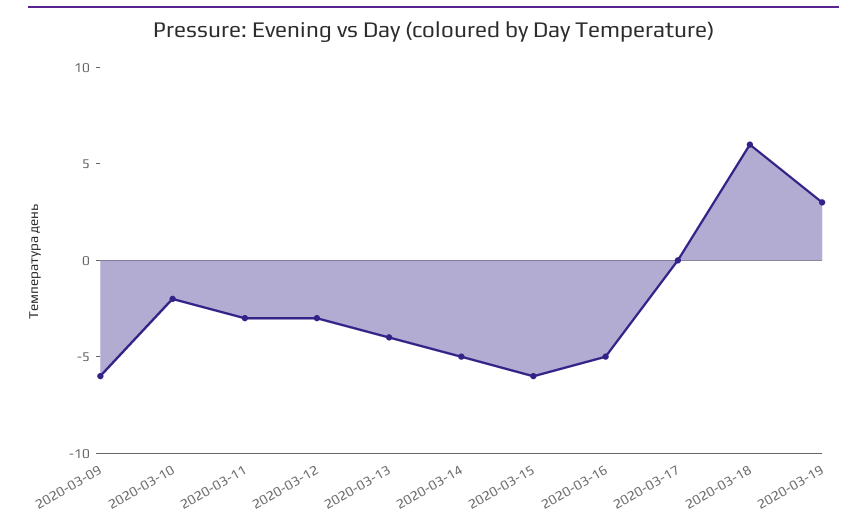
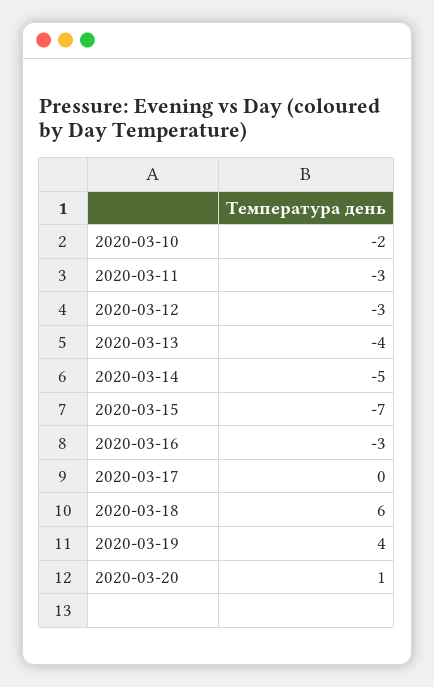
2020-03-09: -6 -> none
2020-03-15: -6 -> -7
2020-03-16: -5 -> -3
2020-03-19: 3 -> 4
2020-03-20: none -> 1

